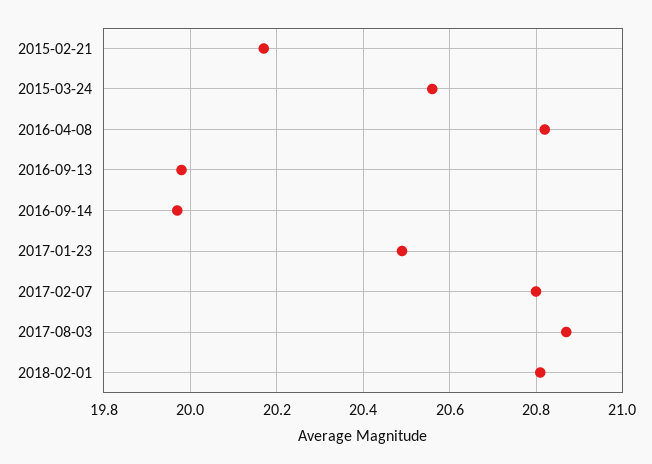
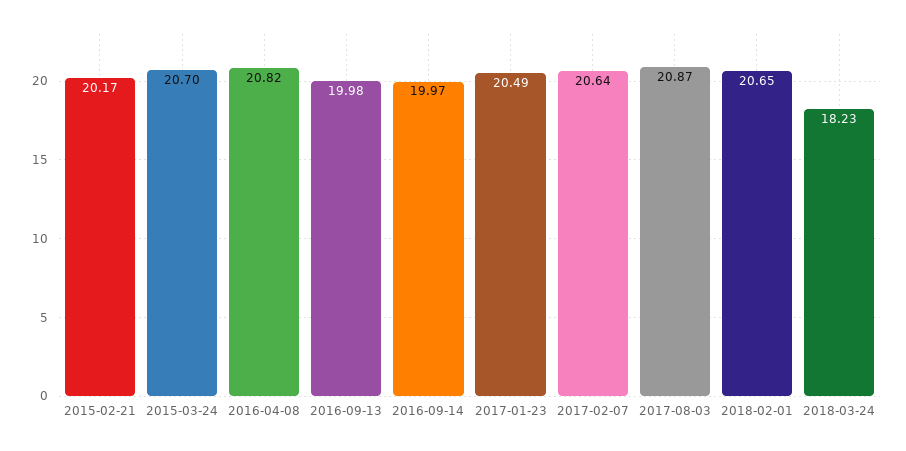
2015-03-24: 20.55 -> 20.7
2017-02-07: 20.8 -> 20.64
2018-02-01: 20.8 -> 20.65
2018-03-24: none -> 18.23

